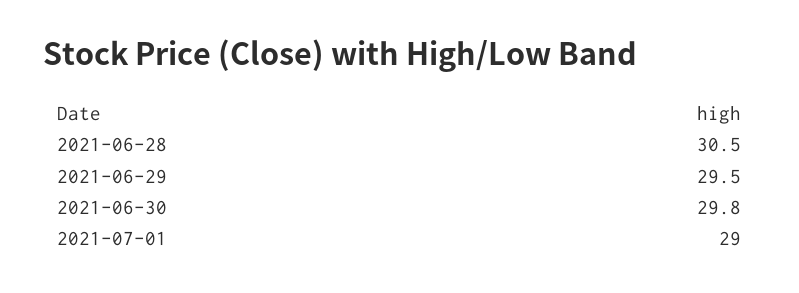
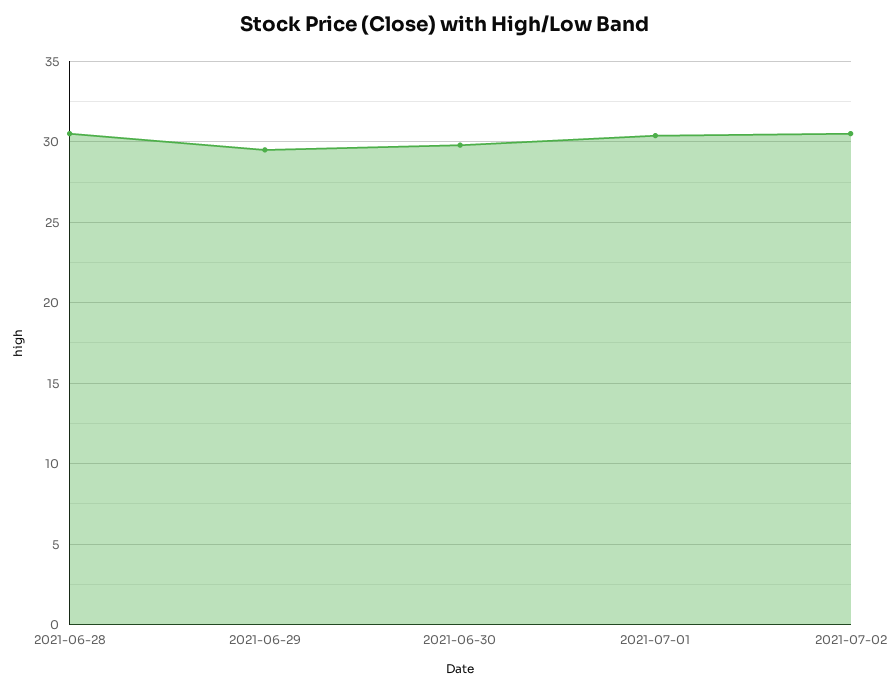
2021-07-01: 29 -> 30.5
2021-07-02: none -> 30.5

